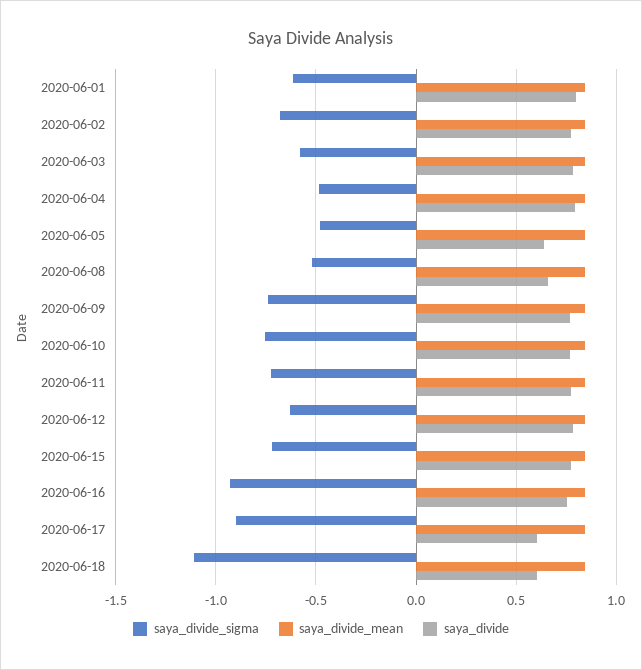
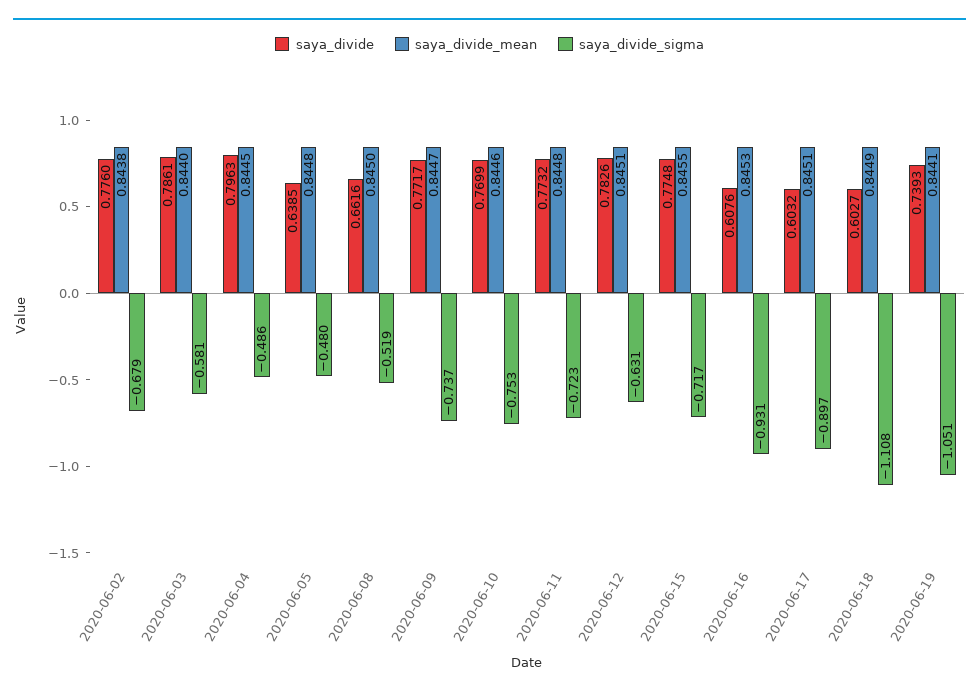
saya_divide_sigma, 2020-06-01: -0.6 -> none
saya_divide_mean, 2020-06-01: 0.85 -> none
saya_divide, 2020-06-01: 0.8 -> none
saya_divide, 2020-06-16: 0.75 -> 0.6076
saya_divide, 2020-06-19: none -> 0.7393
saya_divide_mean, 2020-06-19: none -> 0.8441
saya_divide_sigma, 2020-06-19: none -> -1.051

